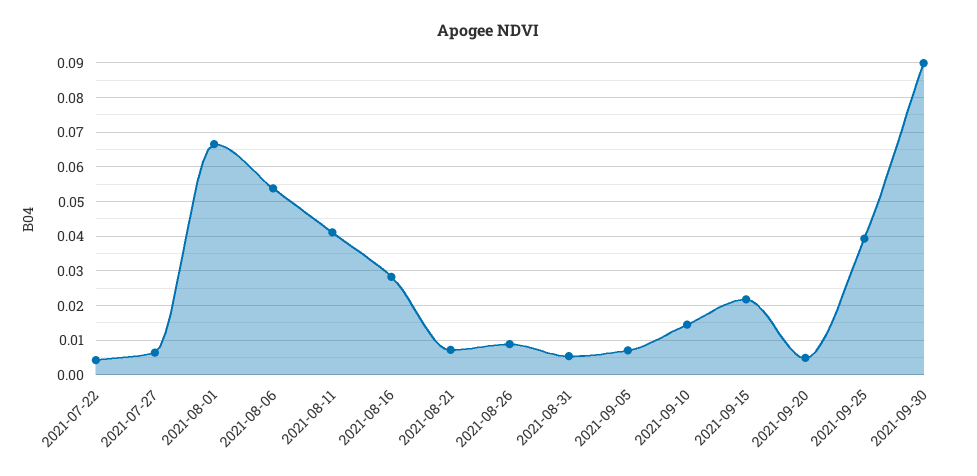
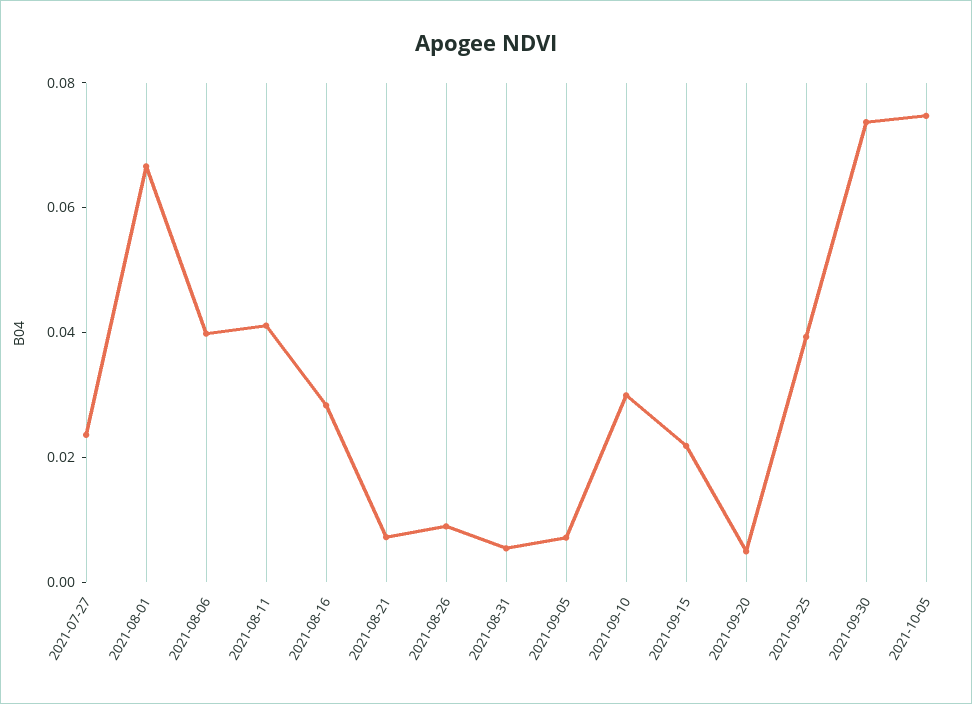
2021-07-22: 0.004 -> none
2021-07-27: 0.006 -> 0.025
2021-08-06: 0.054 -> 0.04
2021-09-10: 0.014 -> 0.03
2021-09-30: 0.09 -> 0.075
2021-10-05: none -> 0.075

